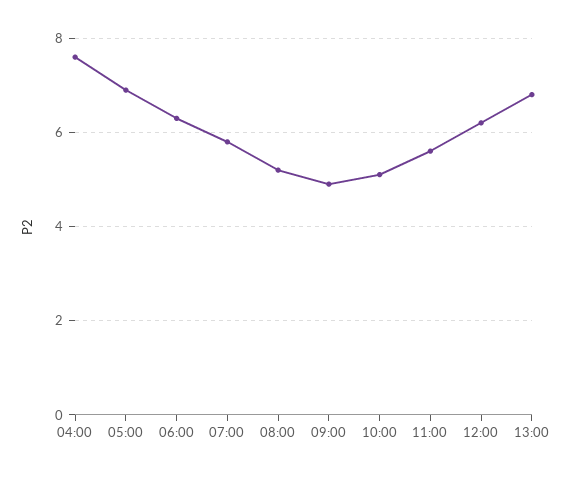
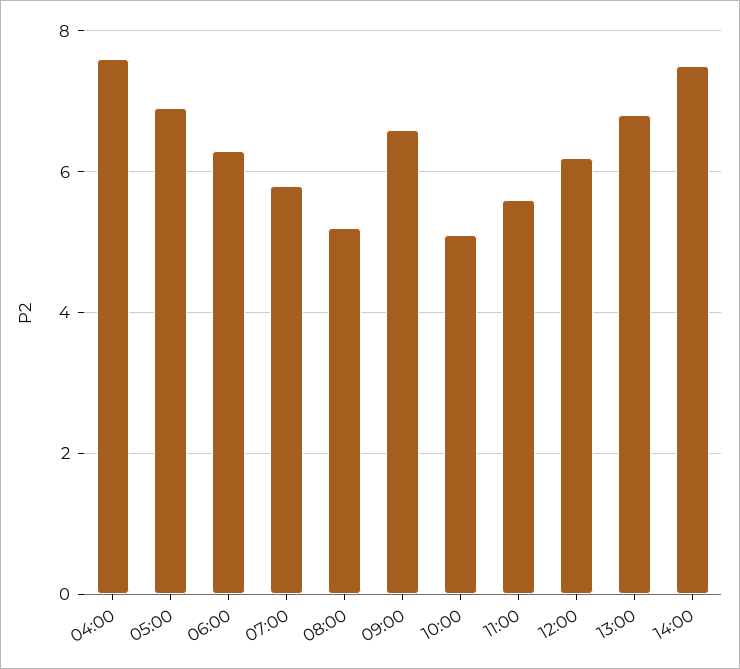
09:00: 5 -> 6.5
14:00: none -> 7.5

